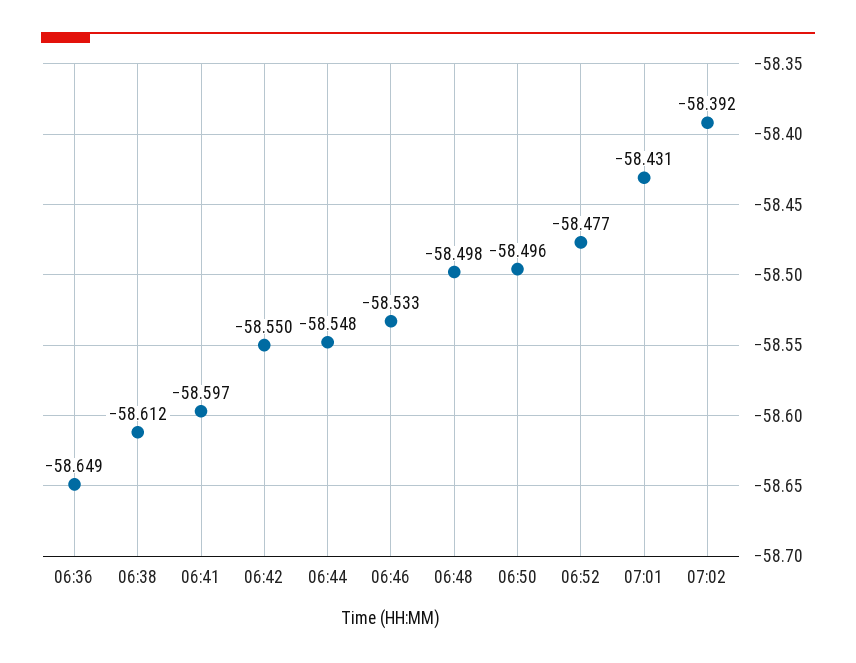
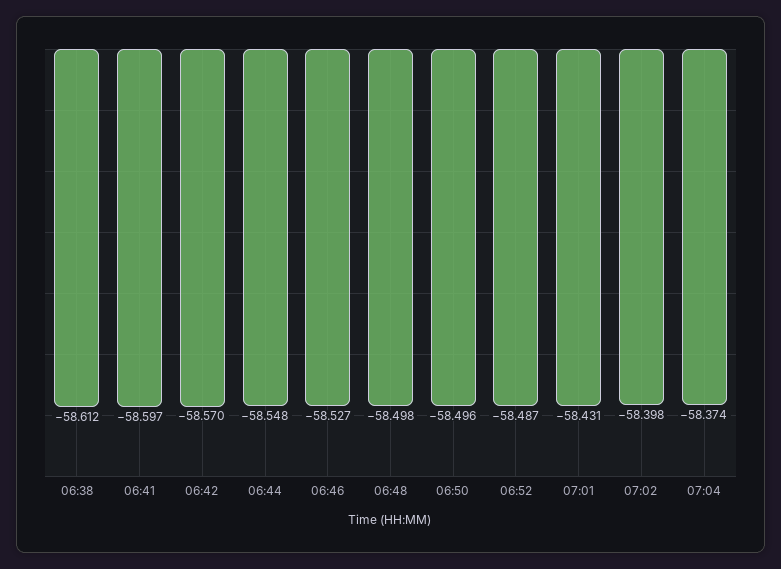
06:36: -58.649 -> none
06:42: -58.55 -> -58.57
06:46: -58.533 -> -58.527
06:52: -58.477 -> -58.487
07:02: -58.392 -> -58.398
07:04: none -> -58.374

